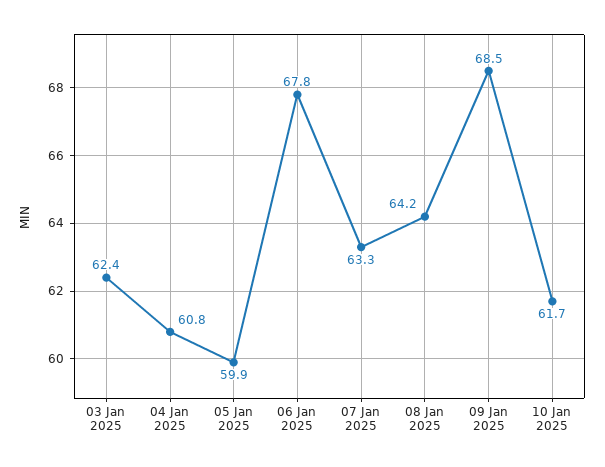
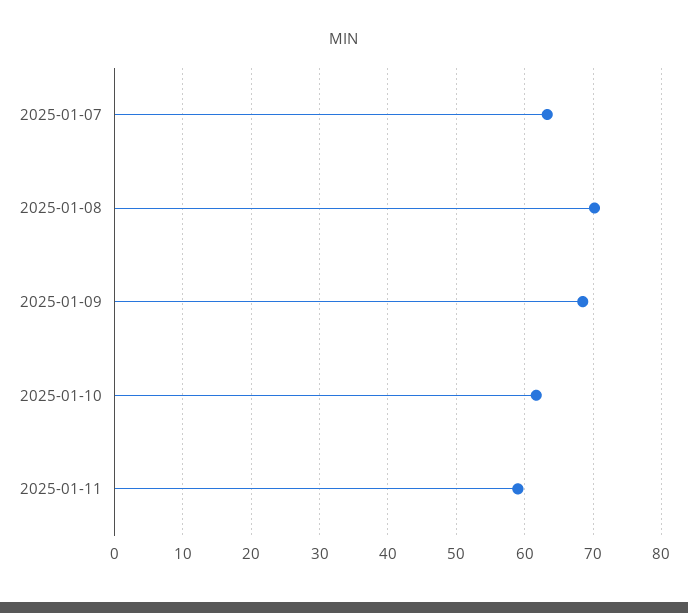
03 Jan 2025: 62.4 -> none
04 Jan 2025: 60.8 -> none
05 Jan 2025: 59.9 -> none
06 Jan 2025: 67.8 -> none
08 Jan 2025: 64.2 -> 70
2025-01-11: none -> 59

